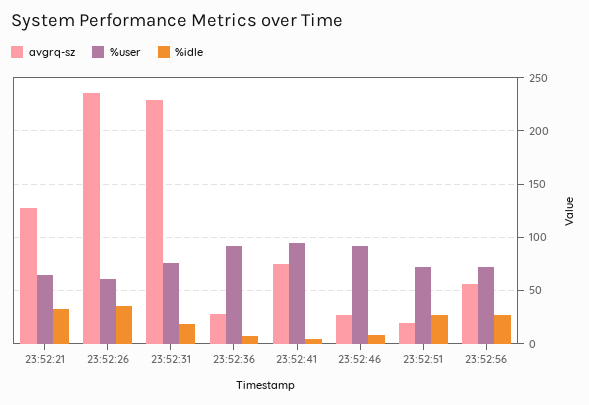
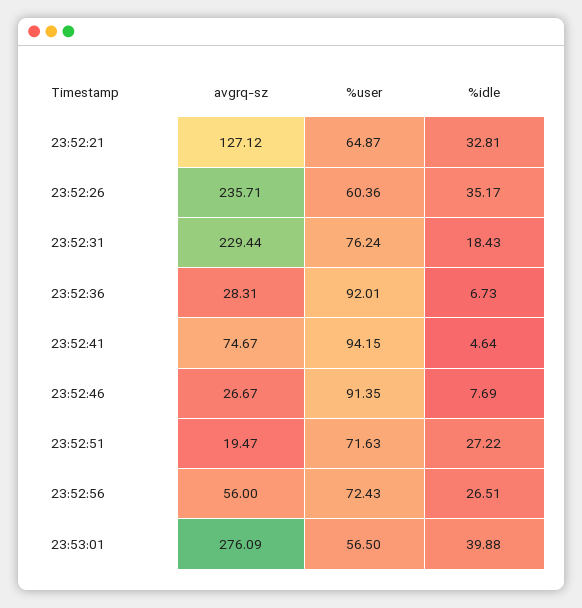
avgrq-sz, 23:53:01: none -> 276.09
%user, 23:53:01: none -> 56.5
%idle, 23:53:01: none -> 39.88

